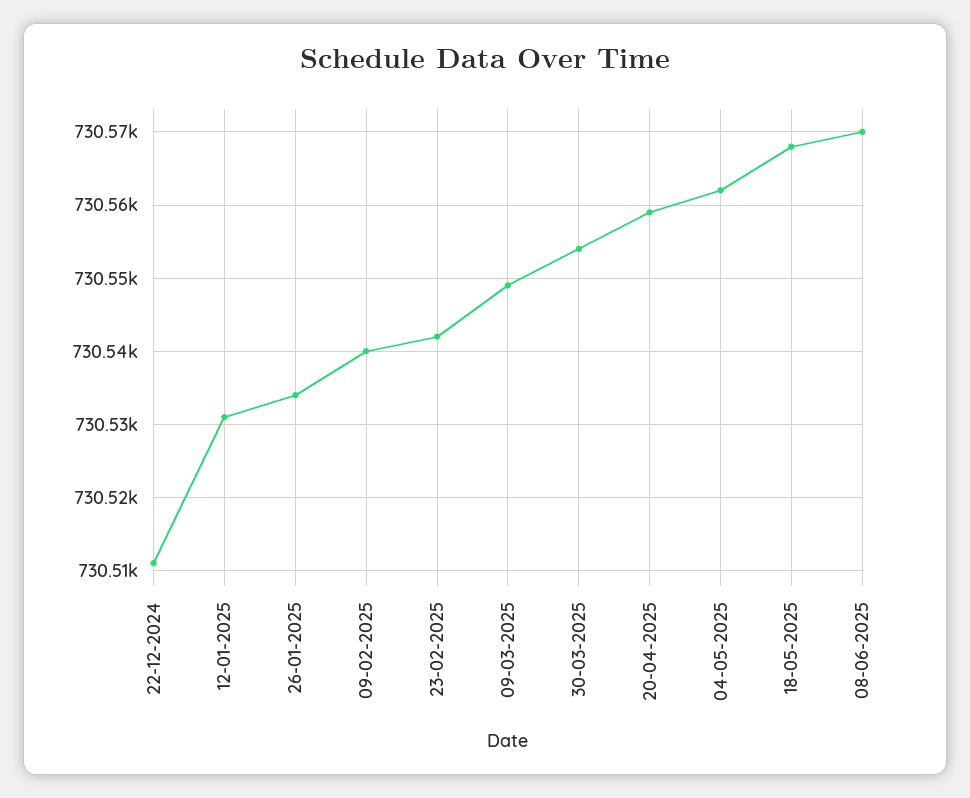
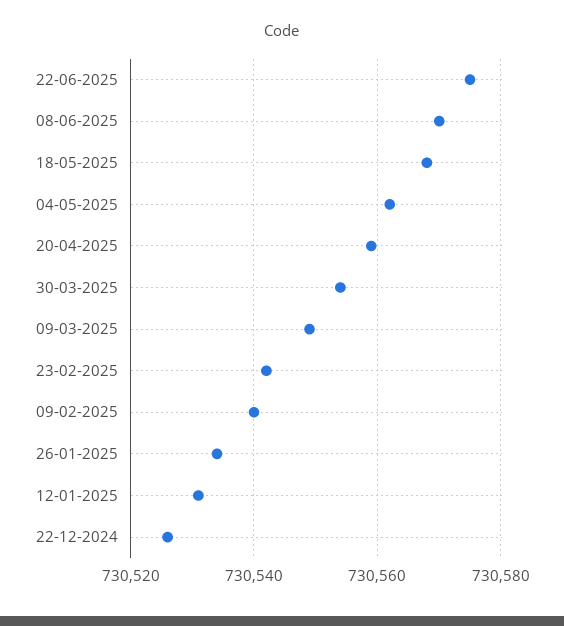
22-12-2024: 730511 -> 730525
22-06-2025: none -> 730575

